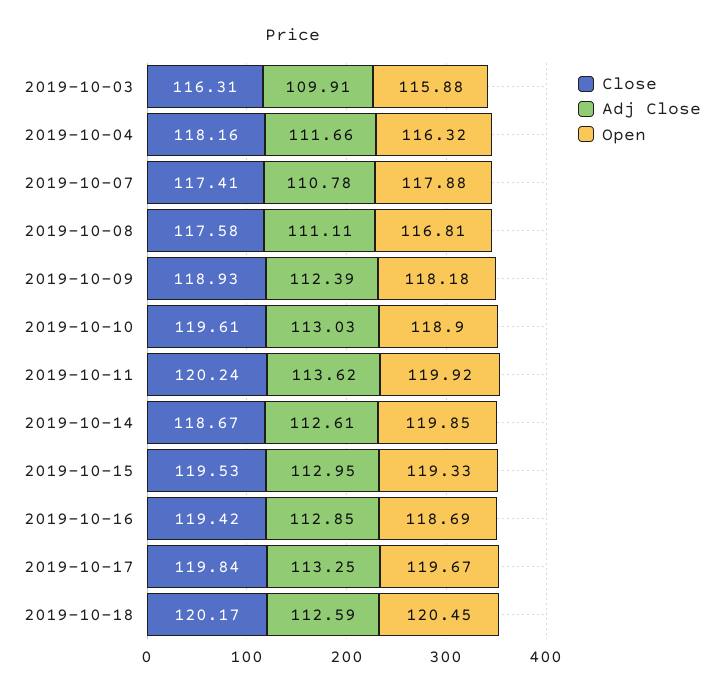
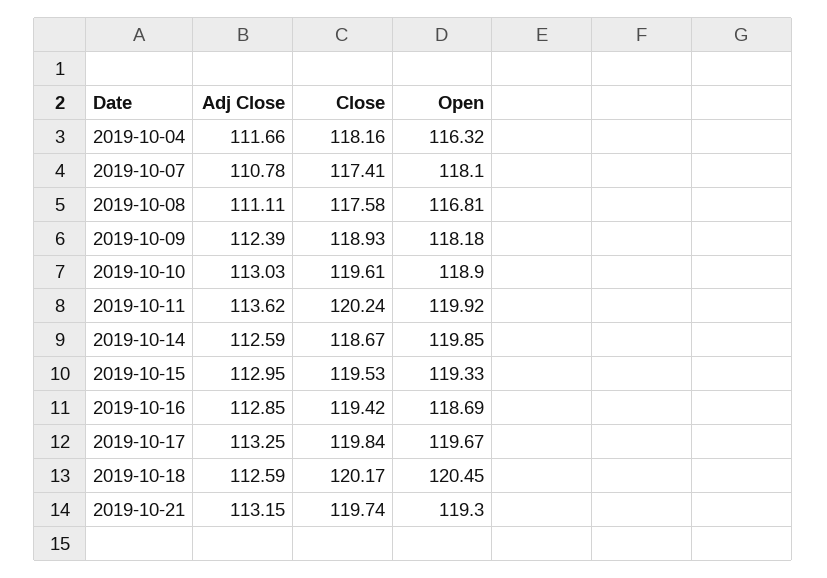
Close, 2019-10-03: 116.31 -> none
Adj Close, 2019-10-03: 109.91 -> none
Open, 2019-10-03: 115.88 -> none
Open, 2019-10-07: 117.88 -> 118.1
Adj Close, 2019-10-14: 112.61 -> 112.59
Adj Close, 2019-10-21: none -> 113.15
Close, 2019-10-21: none -> 119.74
Open, 2019-10-21: none -> 119.3

